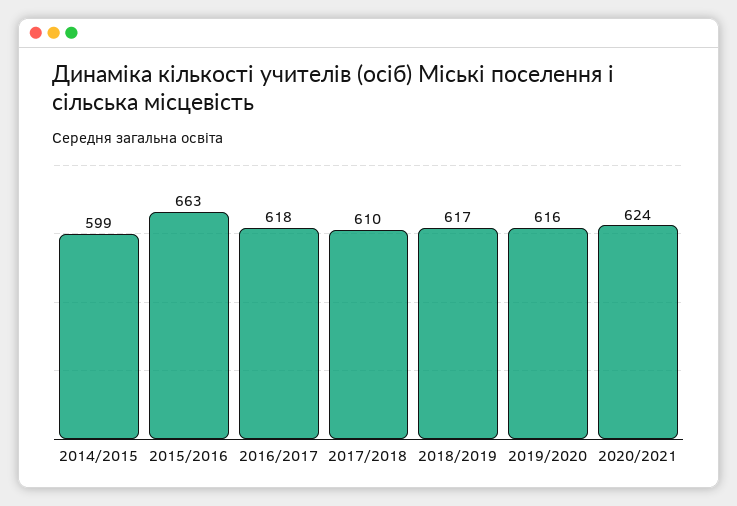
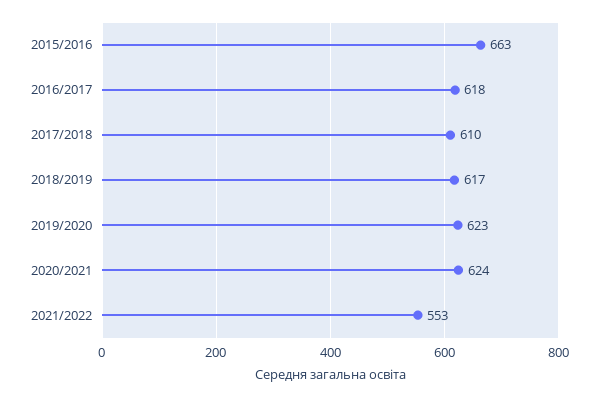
2014/2015: 599 -> none
2019/2020: 616 -> 623
2021/2022: none -> 553

